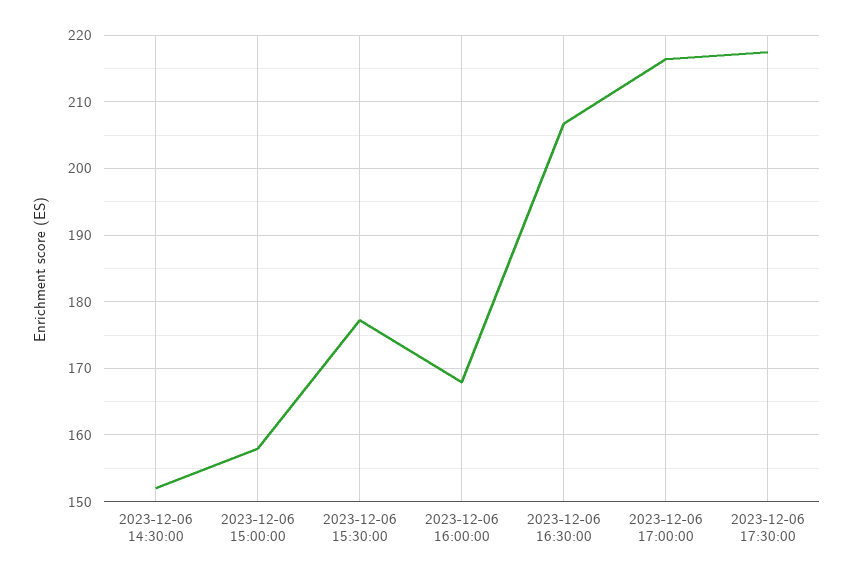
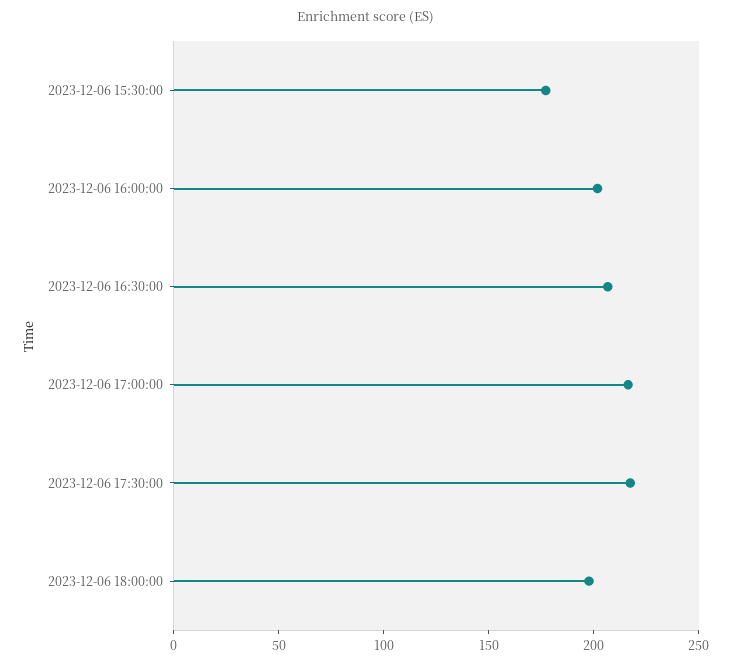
2023-12-06 14:30:00: 152 -> none
2023-12-06 15:00:00: 158 -> none
2023-12-06 16:00:00: 168 -> 200
2023-12-06 18:00:00: none -> 200

